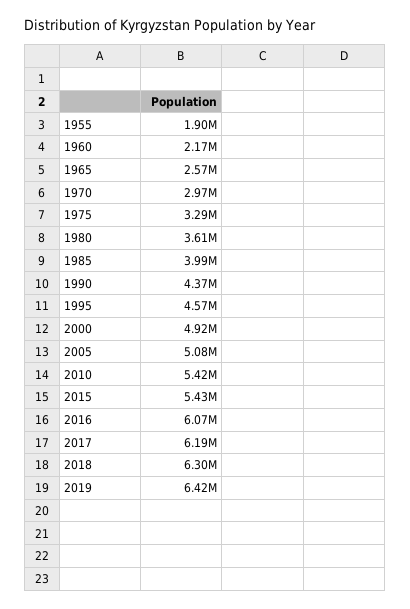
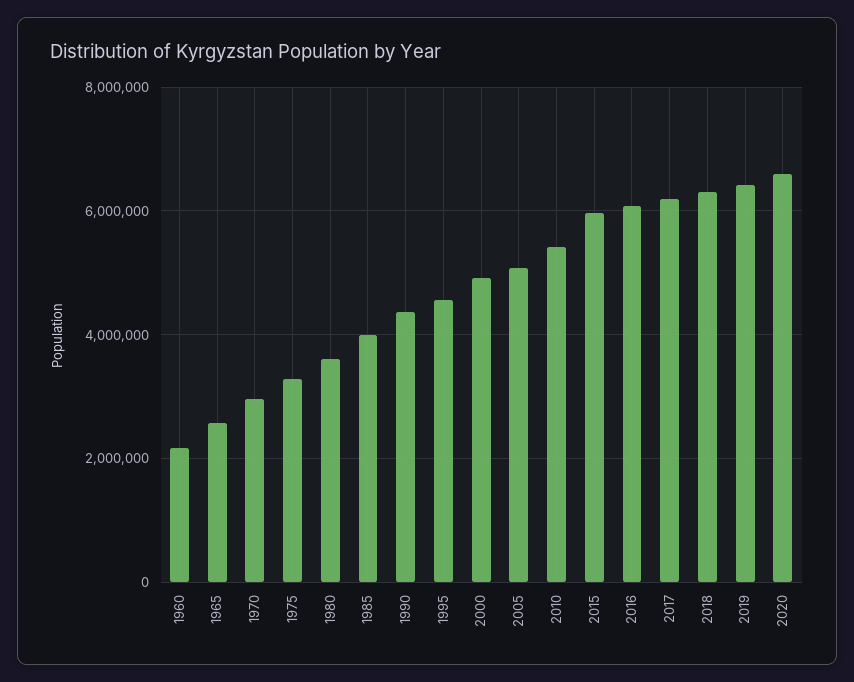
1955: 1900000 -> none
2015: 5430000 -> 6000000
2020: none -> 6600000

